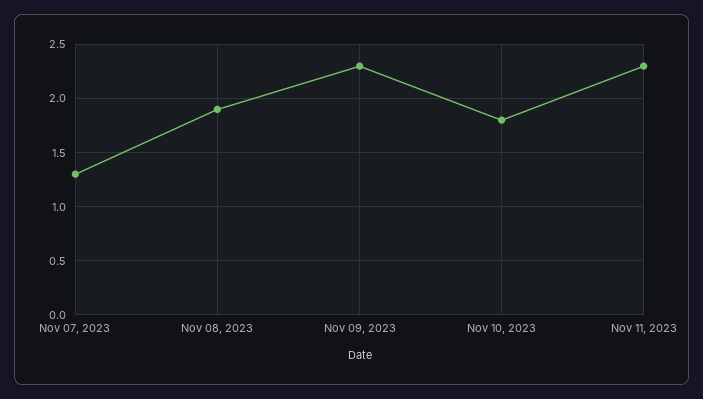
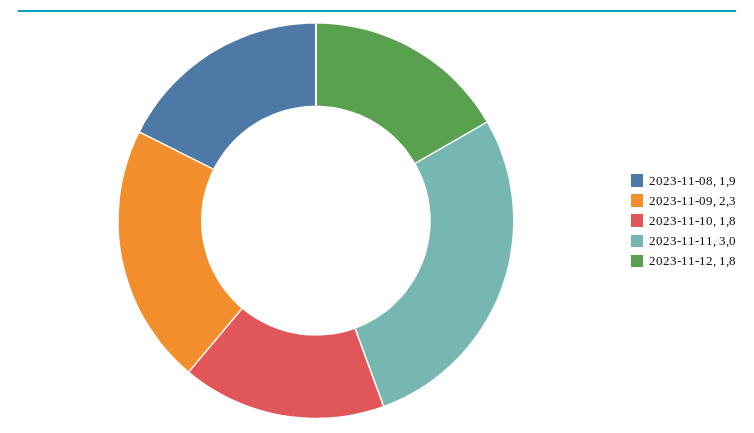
Nov 07, 2023: 1.3 -> none
Nov 11, 2023: 2.3 -> 3
2023-11-12: none -> 1.8

